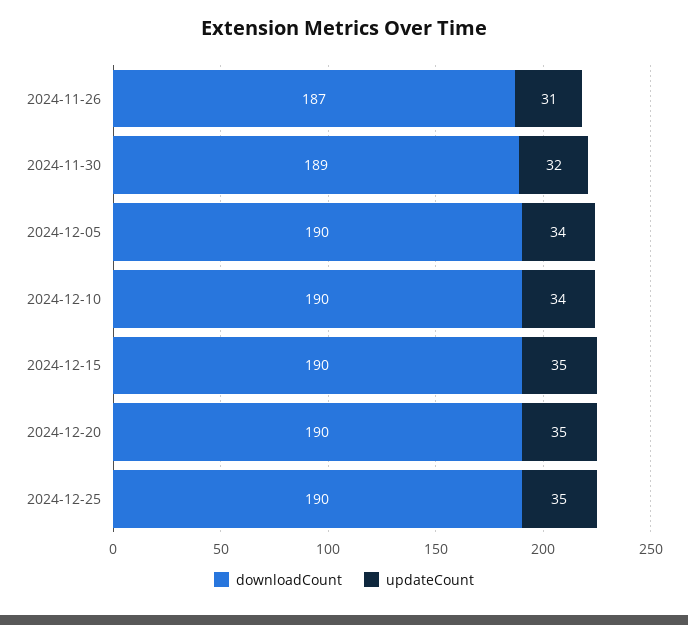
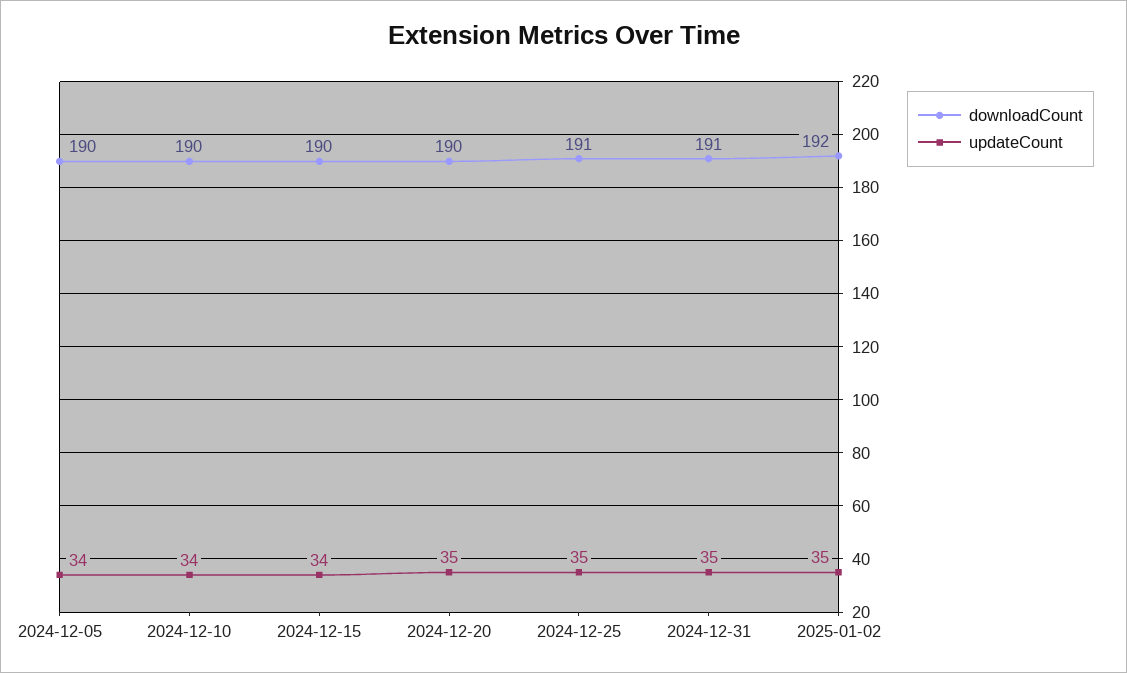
downloadCount, 2024-11-26: 187 -> none
updateCount, 2024-11-26: 31 -> none
downloadCount, 2024-11-30: 189 -> none
updateCount, 2024-11-30: 32 -> none
updateCount, 2024-12-15: 35 -> 34
downloadCount, 2024-12-25: 190 -> 191
downloadCount, 2024-12-31: none -> 191
updateCount, 2024-12-31: none -> 35
downloadCount, 2025-01-02: none -> 192
updateCount, 2025-01-02: none -> 35

